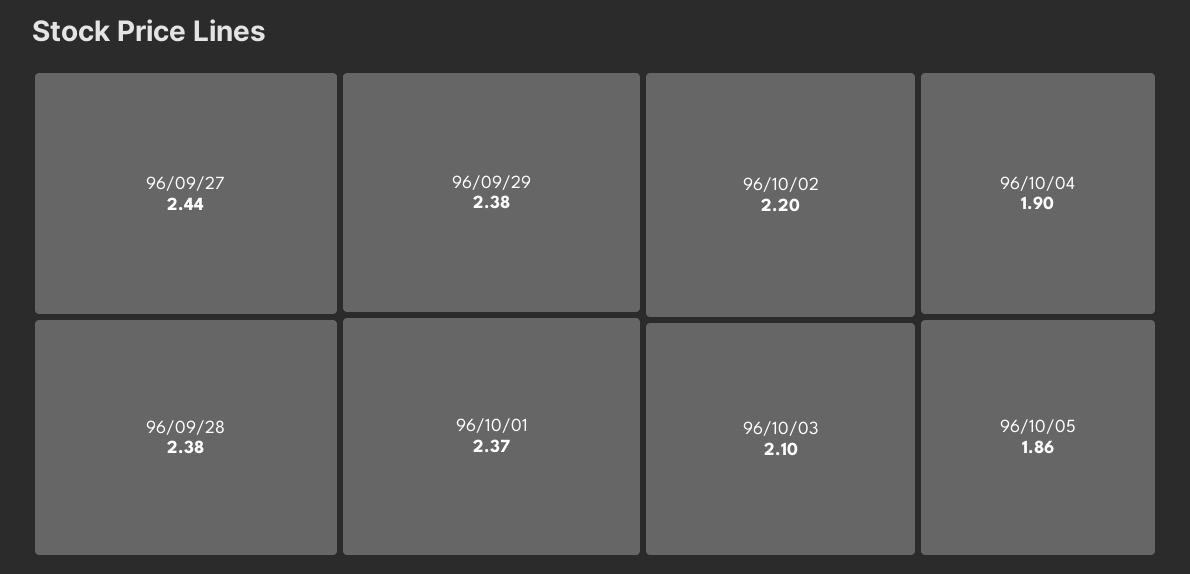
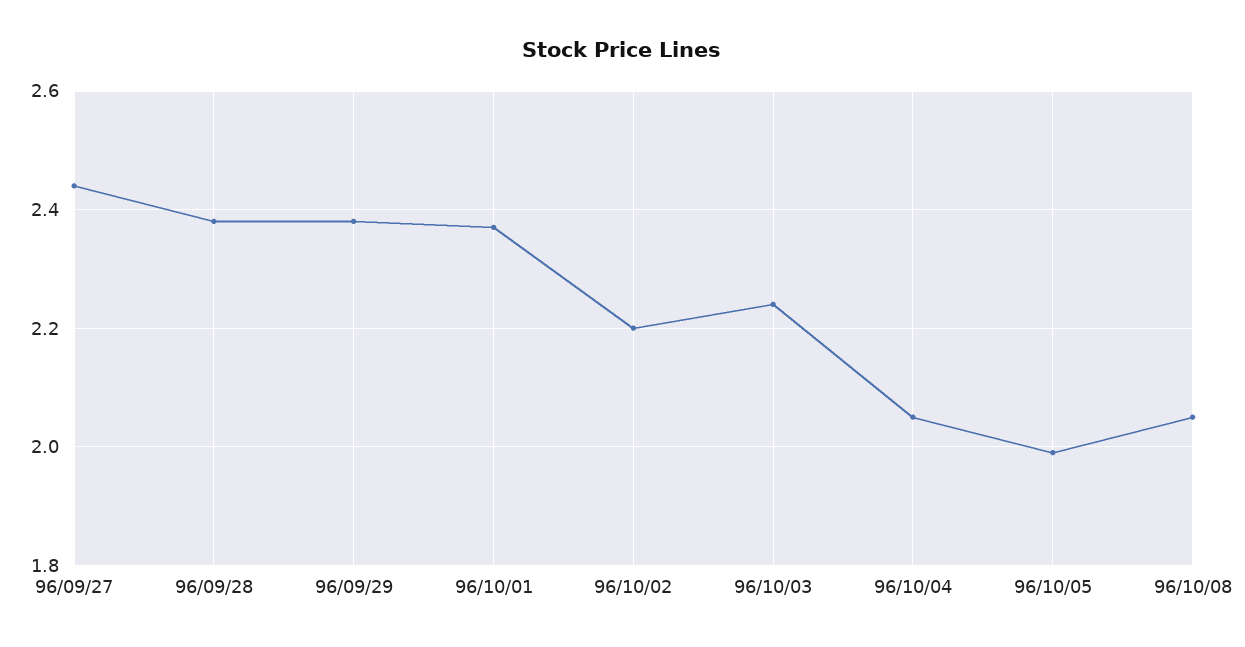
96/10/03: 2.1 -> 2.25
96/10/04: 1.9 -> 2.05
96/10/05: 1.86 -> 2
96/10/08: none -> 2.05

